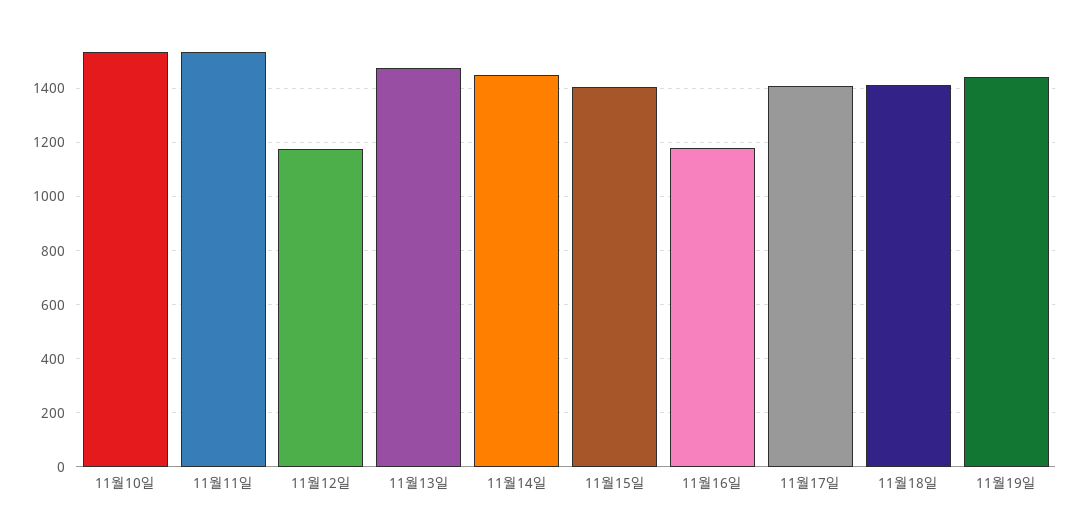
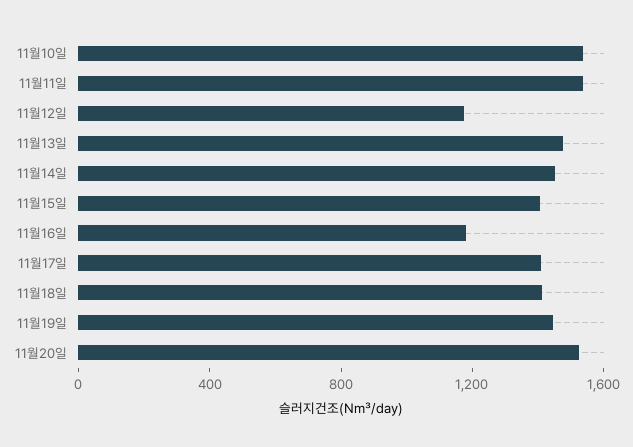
11월20일: none -> 1500

